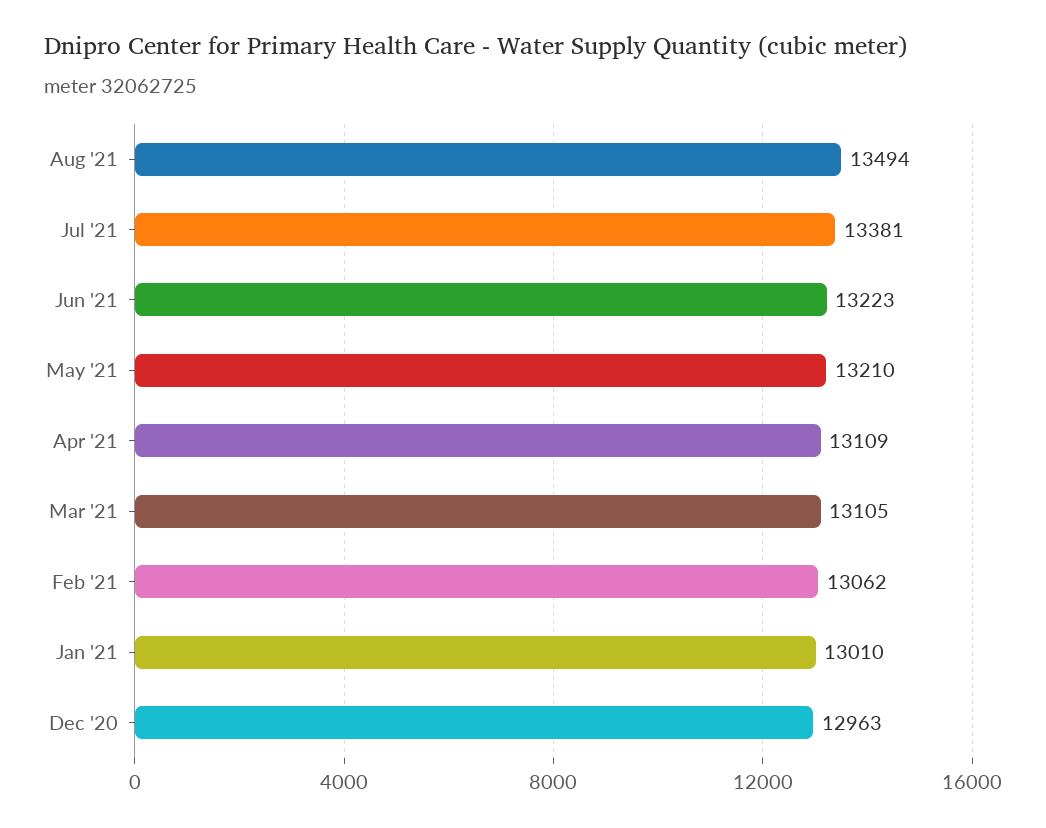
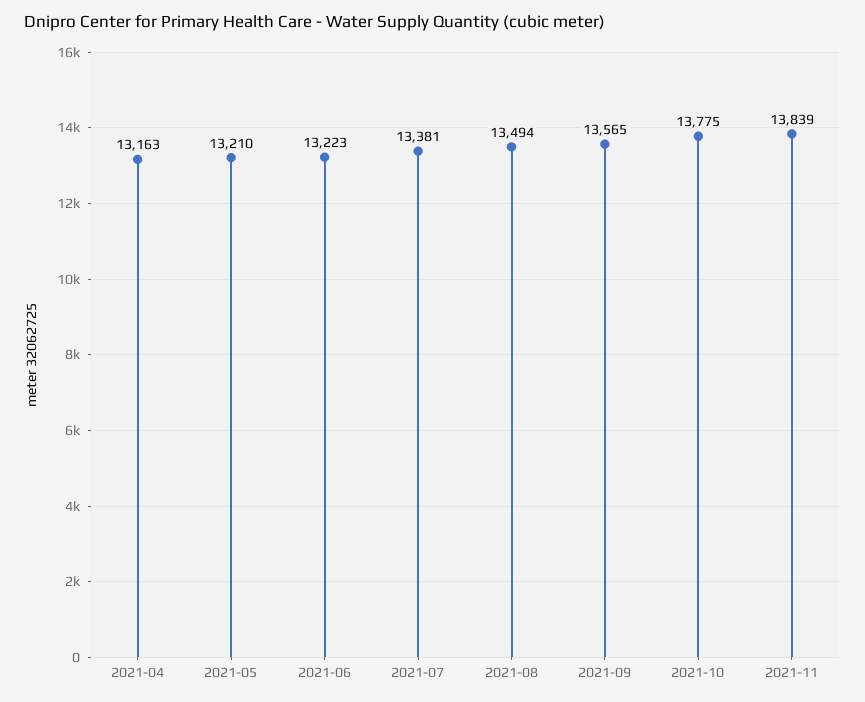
Apr '21: 13109 -> 13163
Mar '21: 13105 -> none
Feb '21: 13062 -> none
Jan '21: 13010 -> none
Dec '20: 12963 -> none
2021-09: none -> 13565
2021-10: none -> 13775
2021-11: none -> 13839

